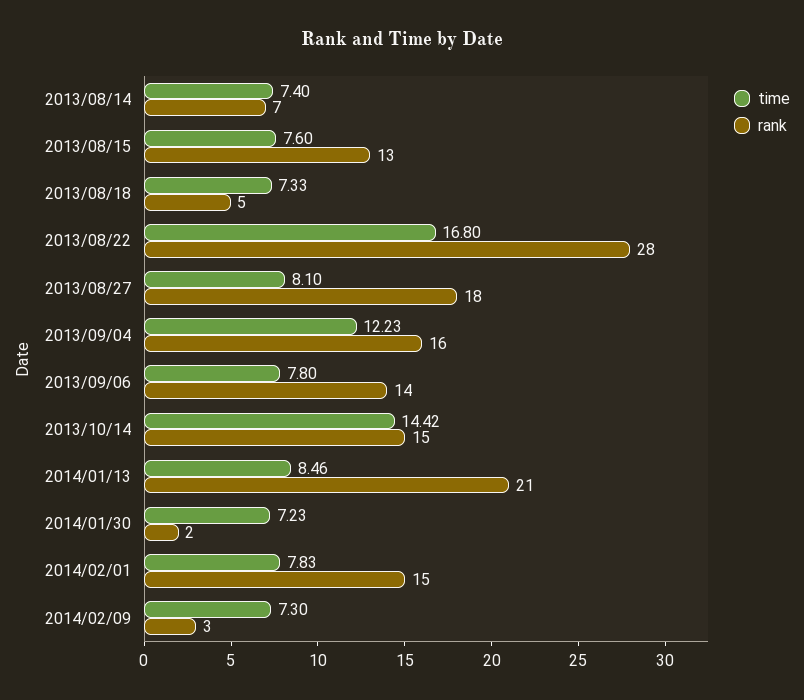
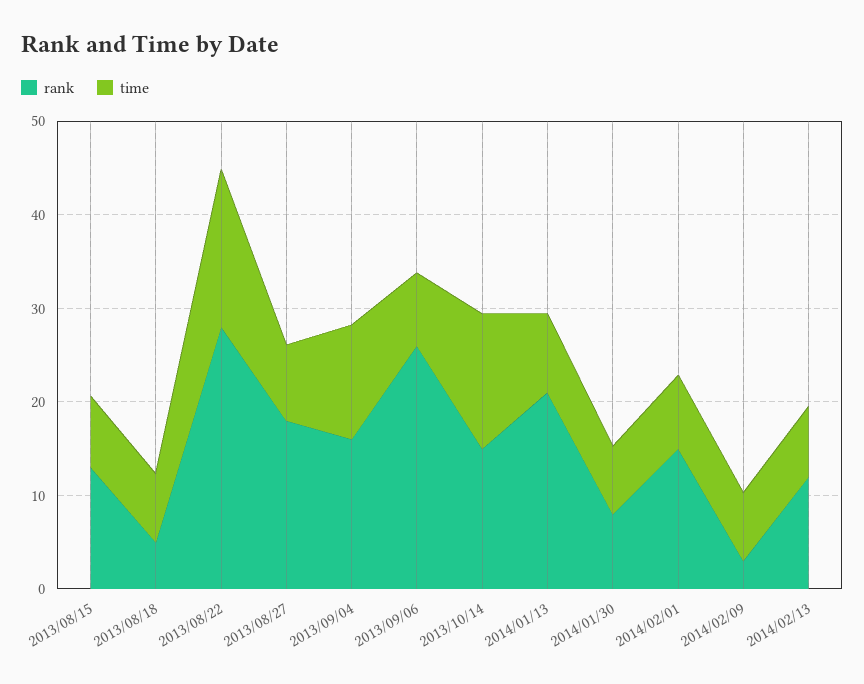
time, 2013/08/14: 7.4 -> none
rank, 2013/08/14: 7 -> none
rank, 2013/09/06: 14 -> 26
rank, 2014/01/30: 2 -> 8
rank, 2014/02/13: none -> 12
time, 2014/02/13: none -> 8

